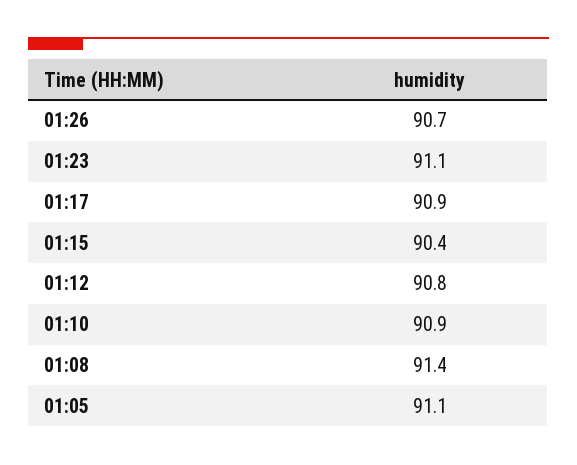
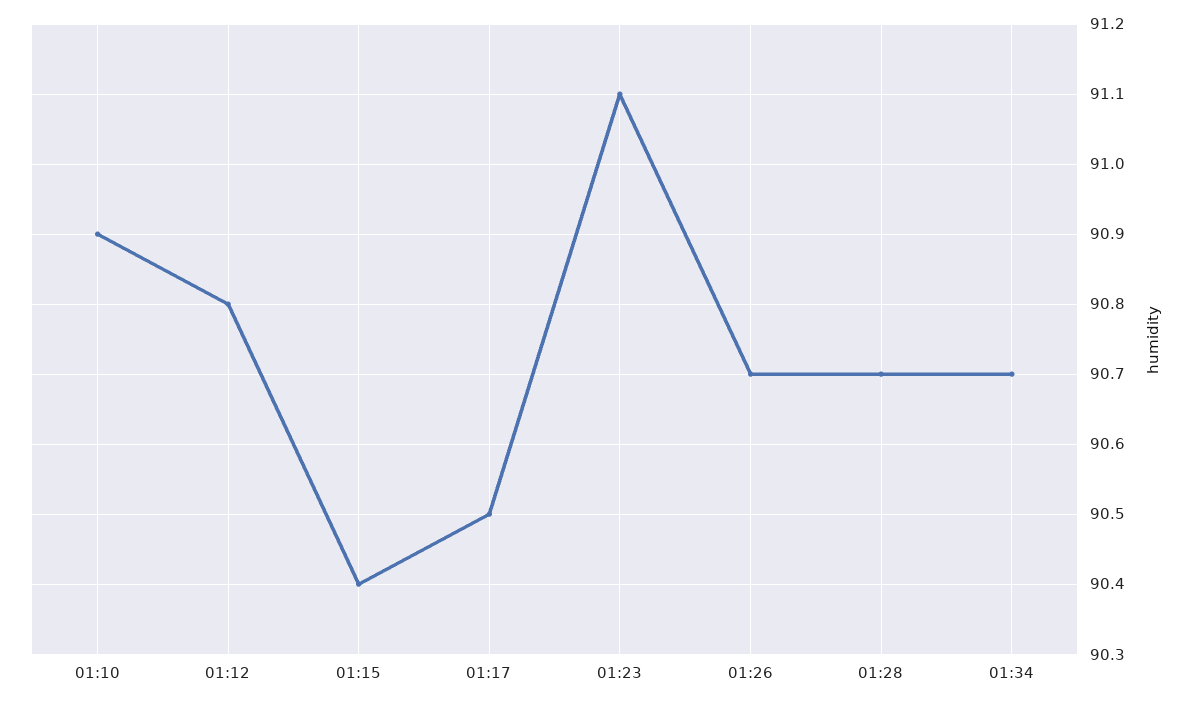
01:17: 90.9 -> 90.5
01:08: 91.4 -> none
01:05: 91.1 -> none
01:28: none -> 90.7
01:34: none -> 90.7

